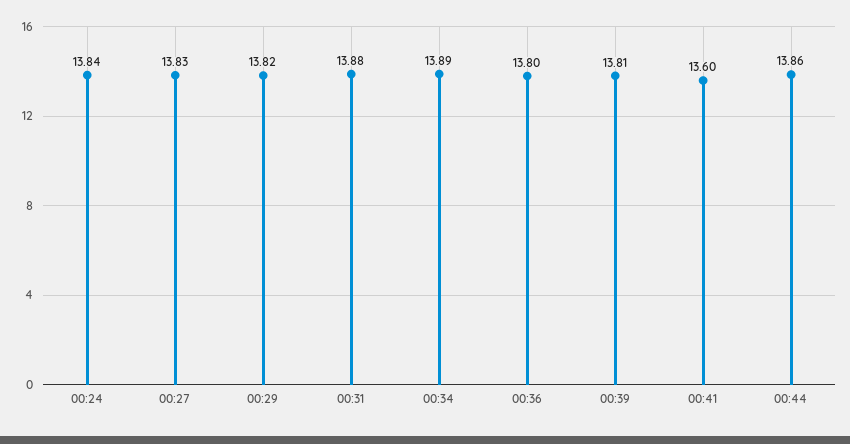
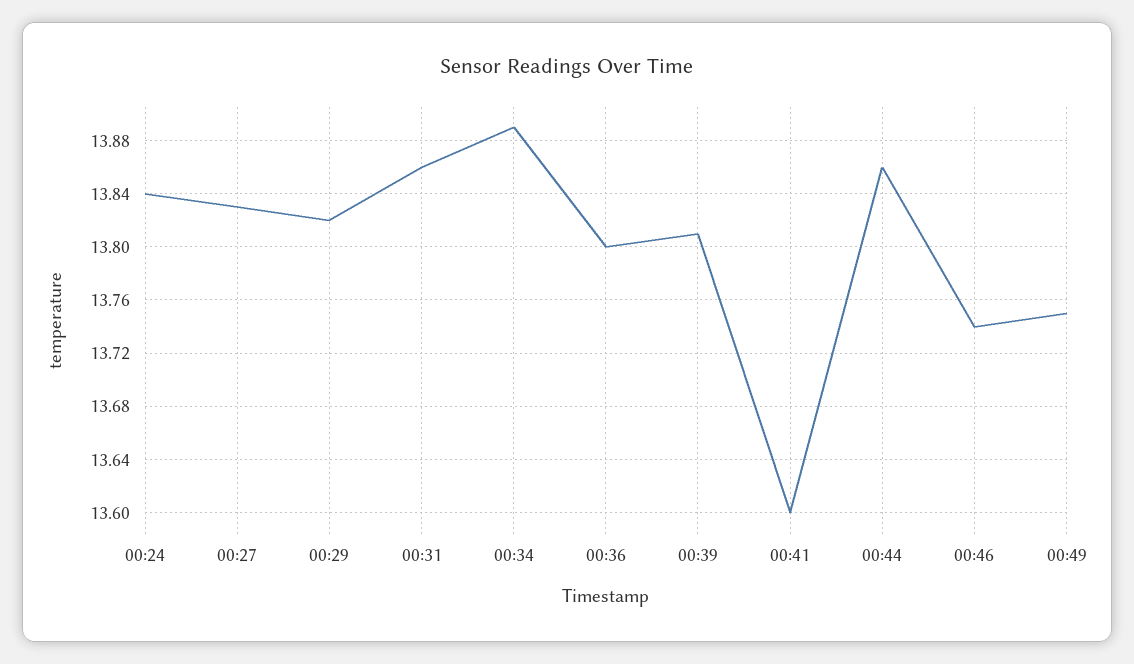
00:31: 13.88 -> 13.86
00:46: none -> 13.74
00:49: none -> 13.75

